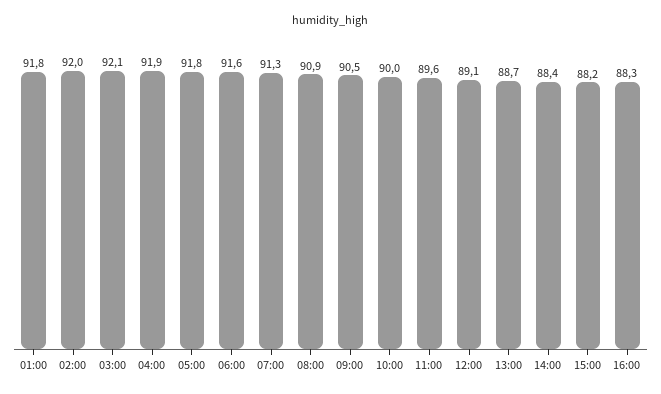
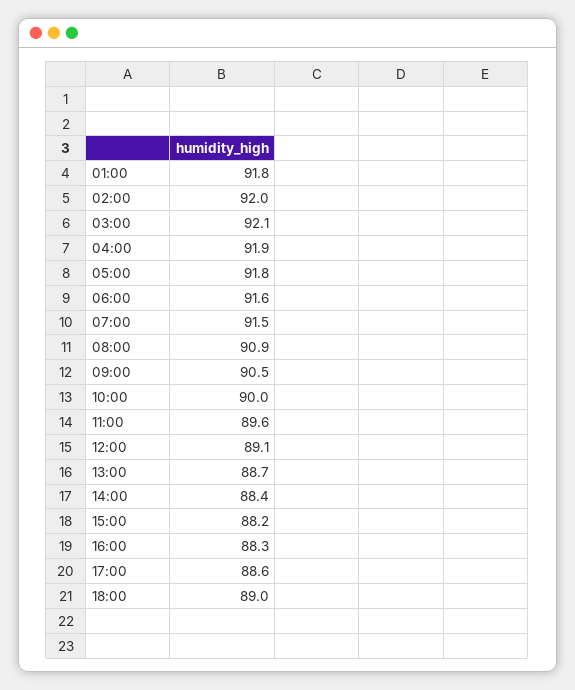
07:00: 91.3 -> 91.5
17:00: none -> 88.6
18:00: none -> 89

